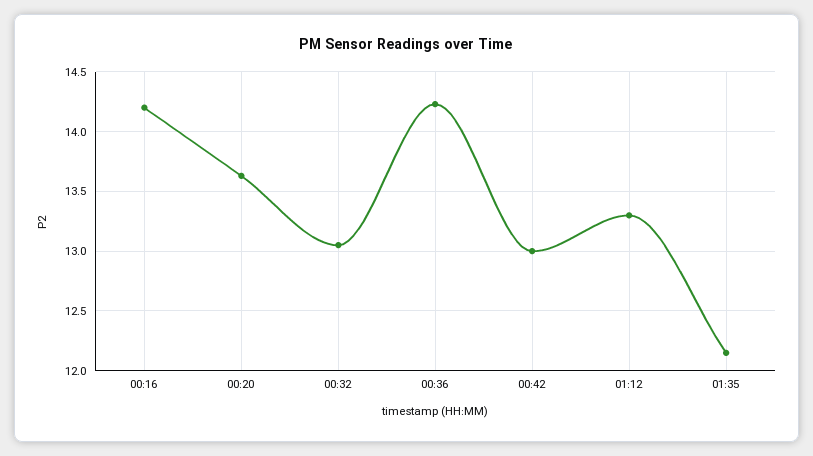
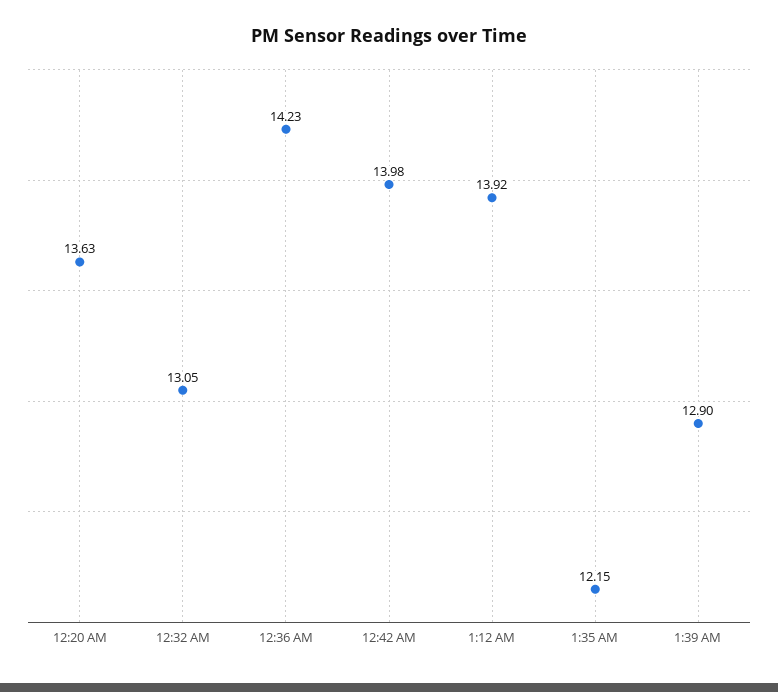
00:16: 14.2 -> none
00:42: 13 -> 13.98
01:12: 13.3 -> 13.92
1:39 AM: none -> 12.9

